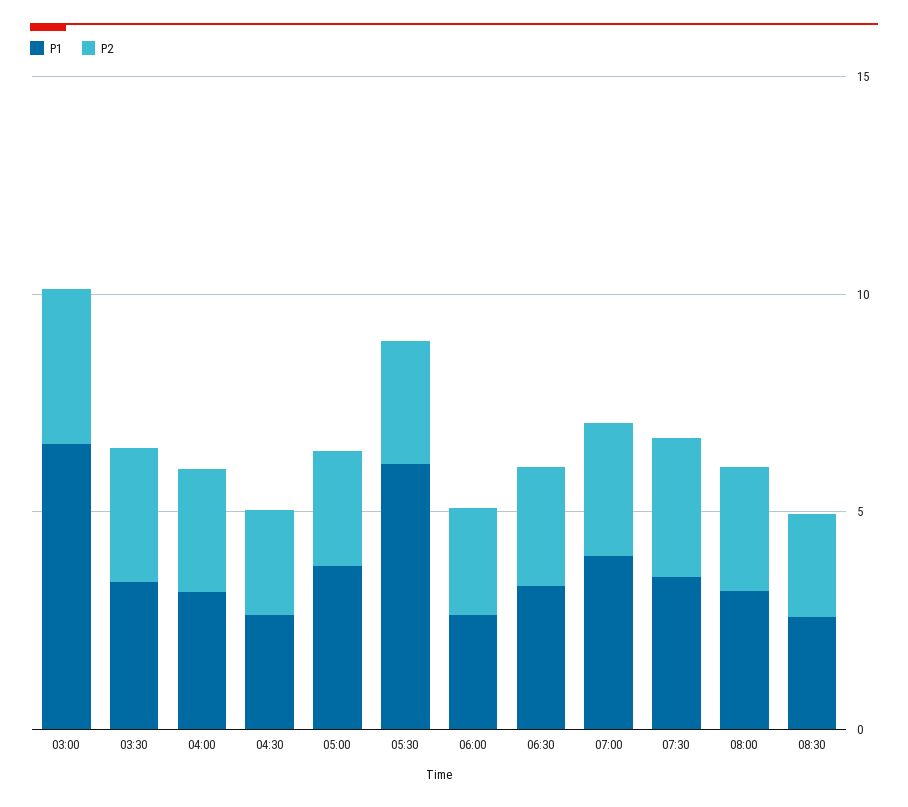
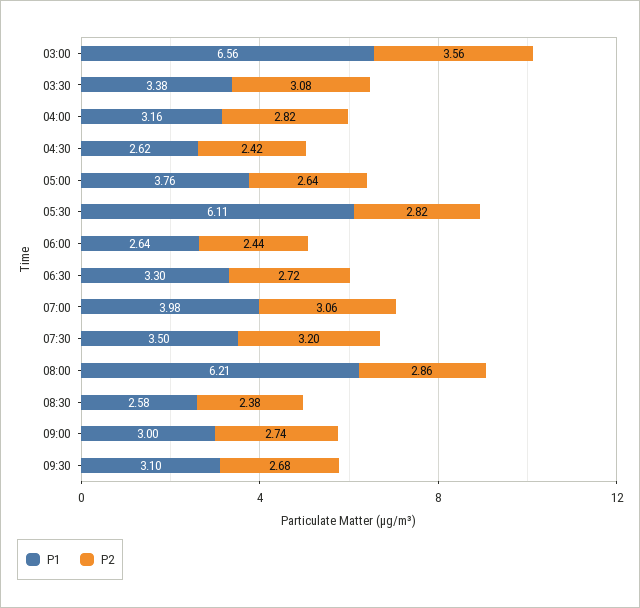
P1, 08:00: 3 -> 6.21
P1, 09:00: none -> 3
P2, 09:00: none -> 2.74
P1, 09:30: none -> 3.1
P2, 09:30: none -> 2.68

